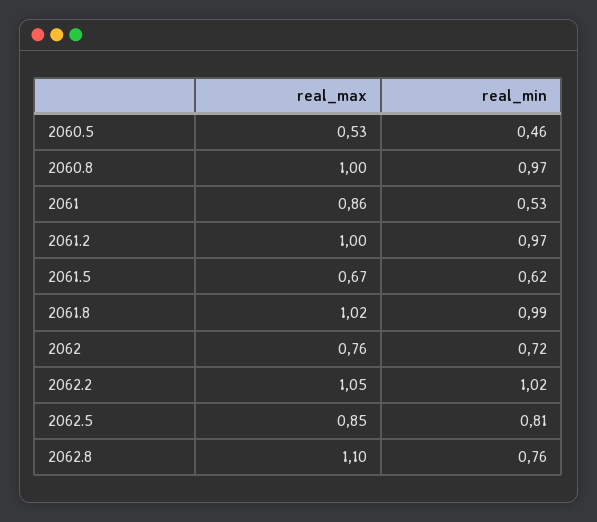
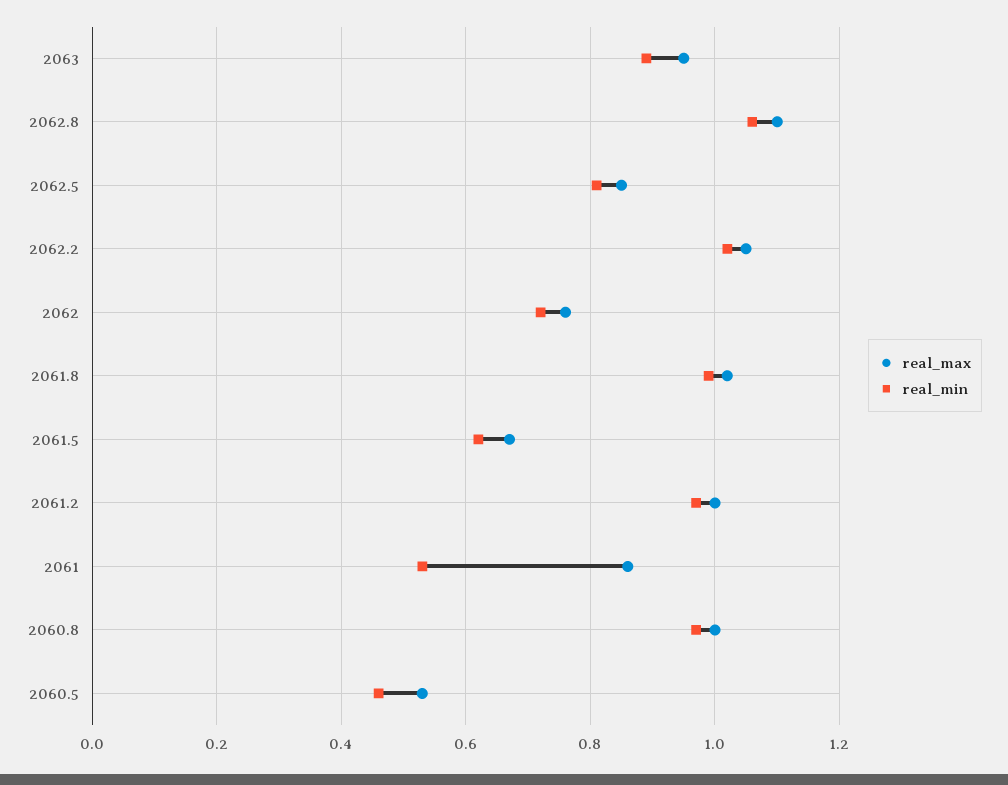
real_min, 2062.8: 0.76 -> 1.05
real_max, 2063: none -> 0.95
real_min, 2063: none -> 0.9

